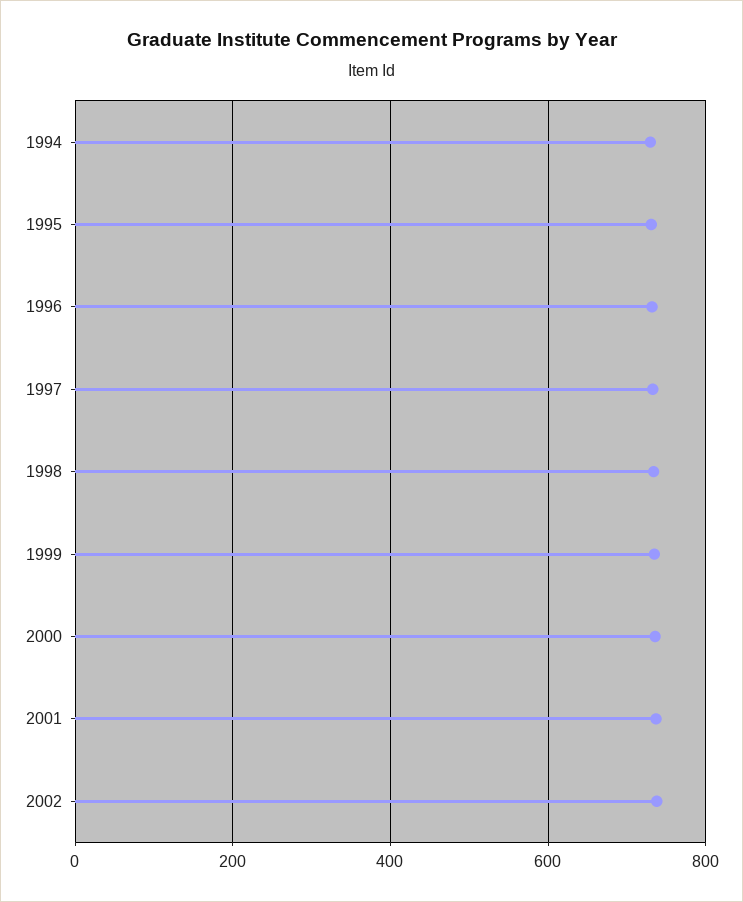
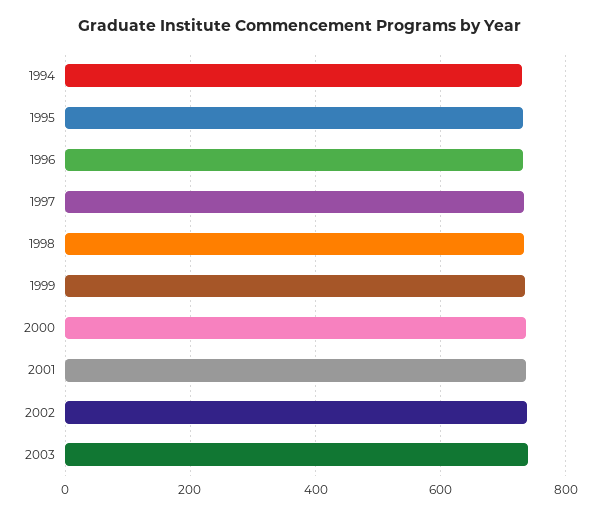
2003: none -> 740

